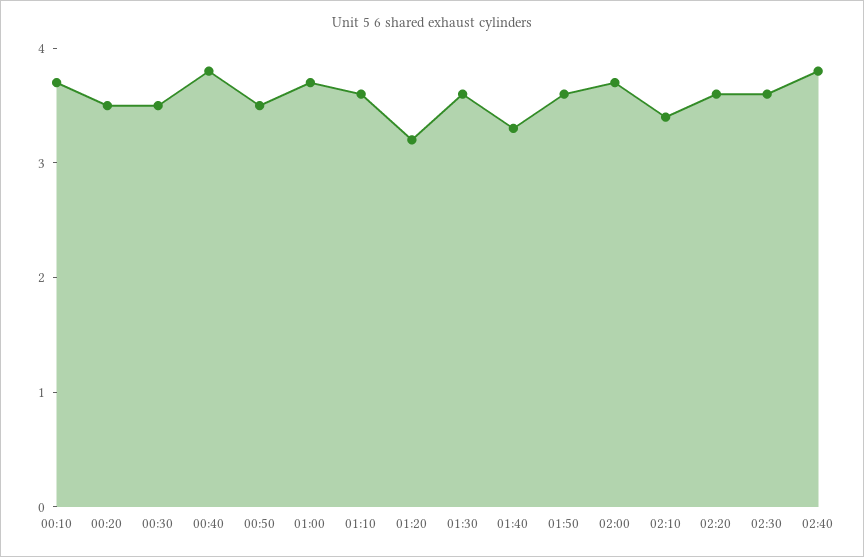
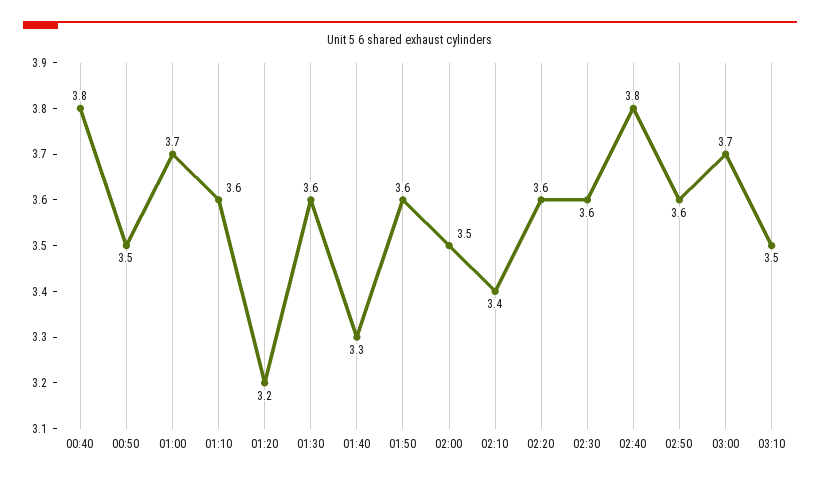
00:10: 3.7 -> none
00:20: 3.5 -> none
00:30: 3.5 -> none
02:00: 3.7 -> 3.5
02:50: none -> 3.6
03:00: none -> 3.7
03:10: none -> 3.5

